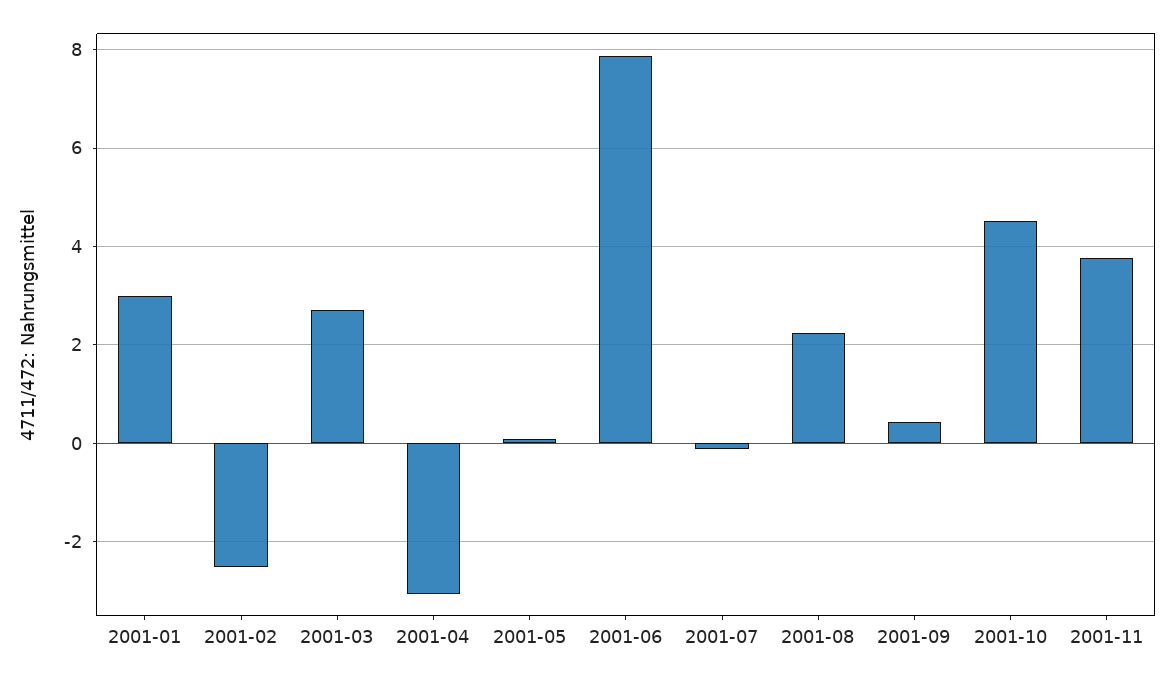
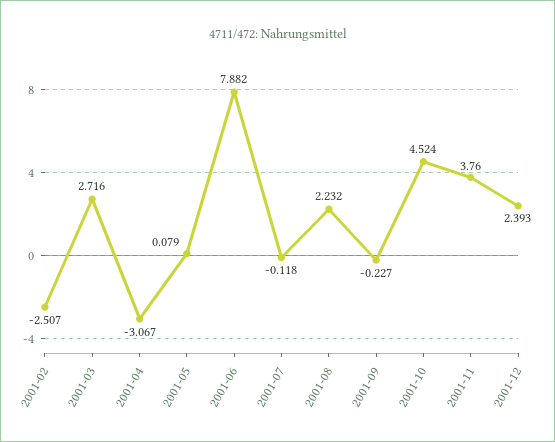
2001-01: 3 -> none
2001-09: 0.4 -> -0.227
2001-12: none -> 2.393

